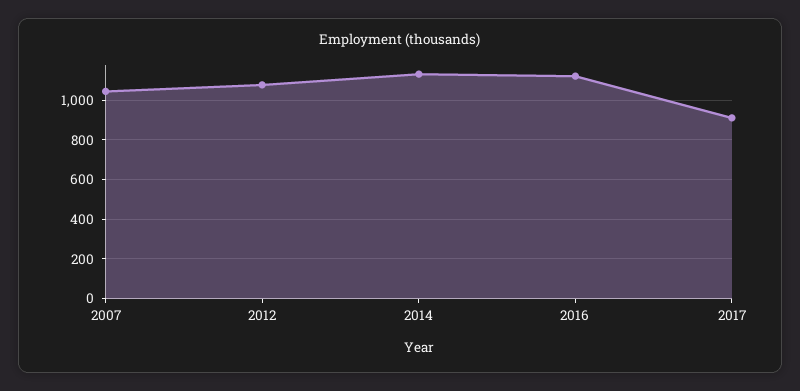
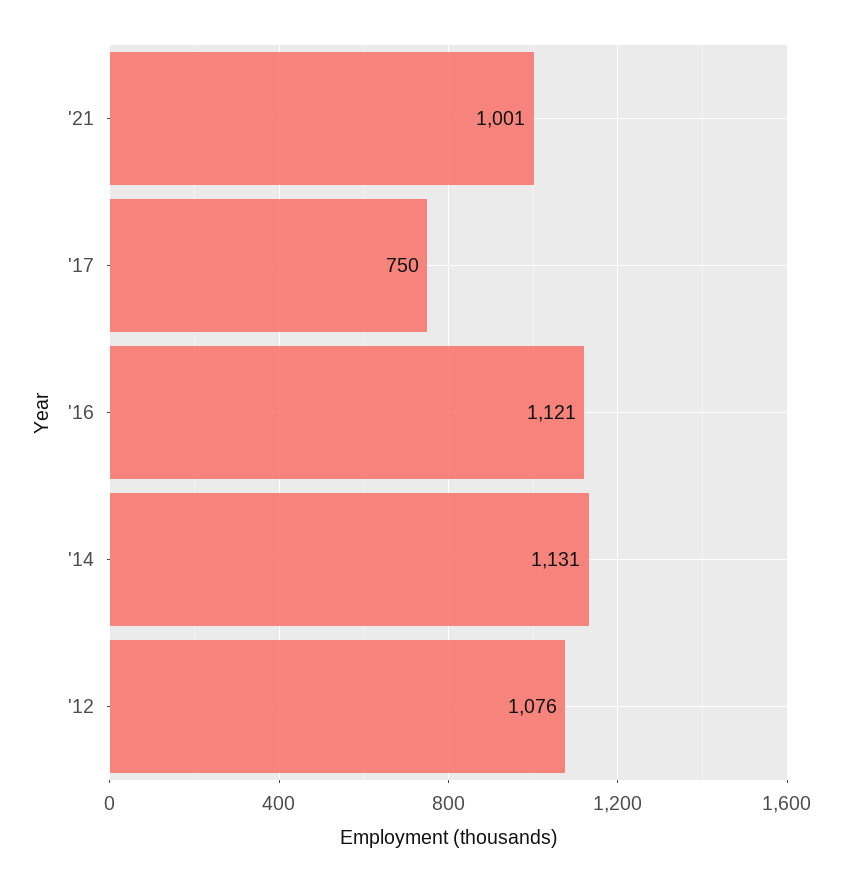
2007: 1050 -> none
2017: 900 -> 750
'21: none -> 1001

